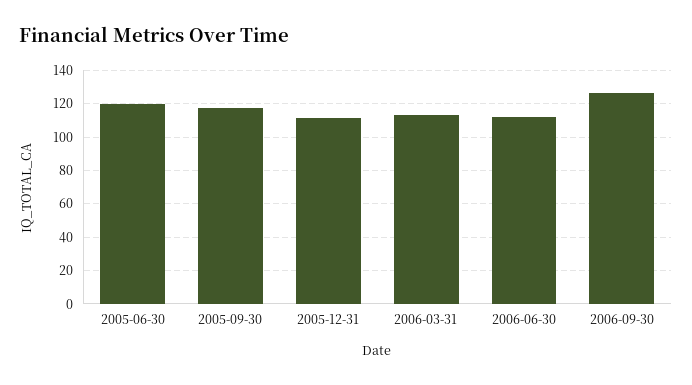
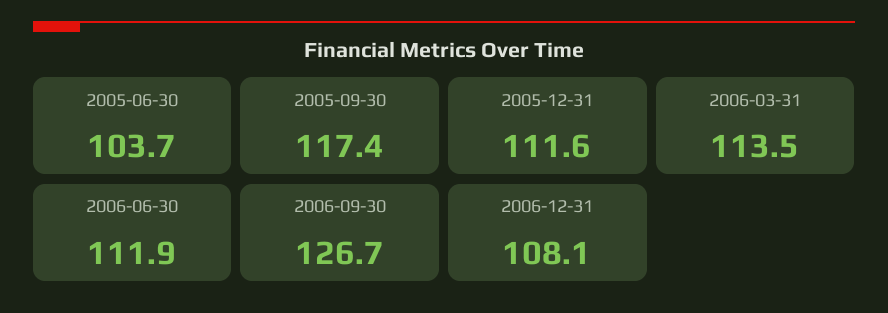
2005-06-30: 120 -> 103.7
2006-12-31: none -> 108.1

